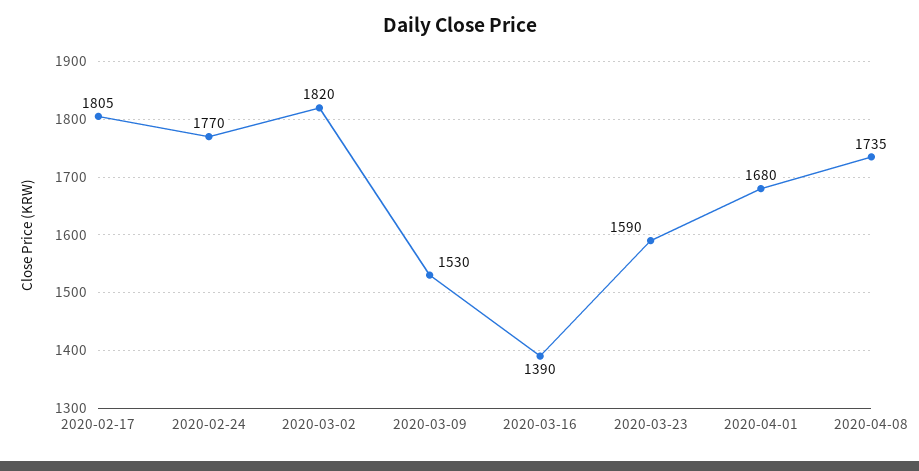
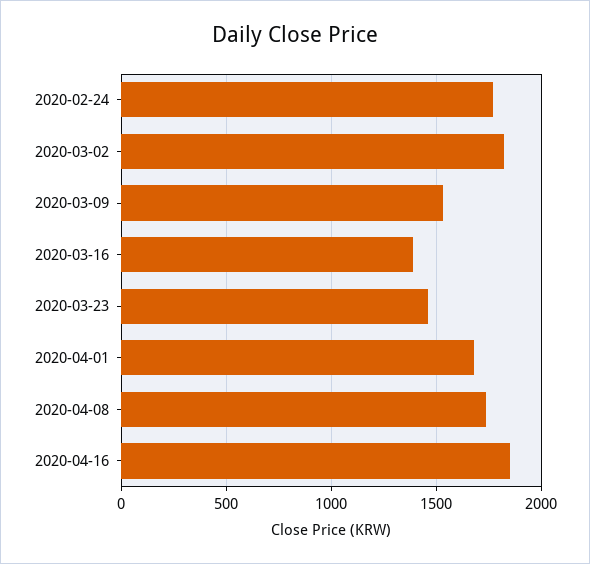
2020-02-17: 1805 -> none
2020-03-23: 1590 -> 1450
2020-04-16: none -> 1850

